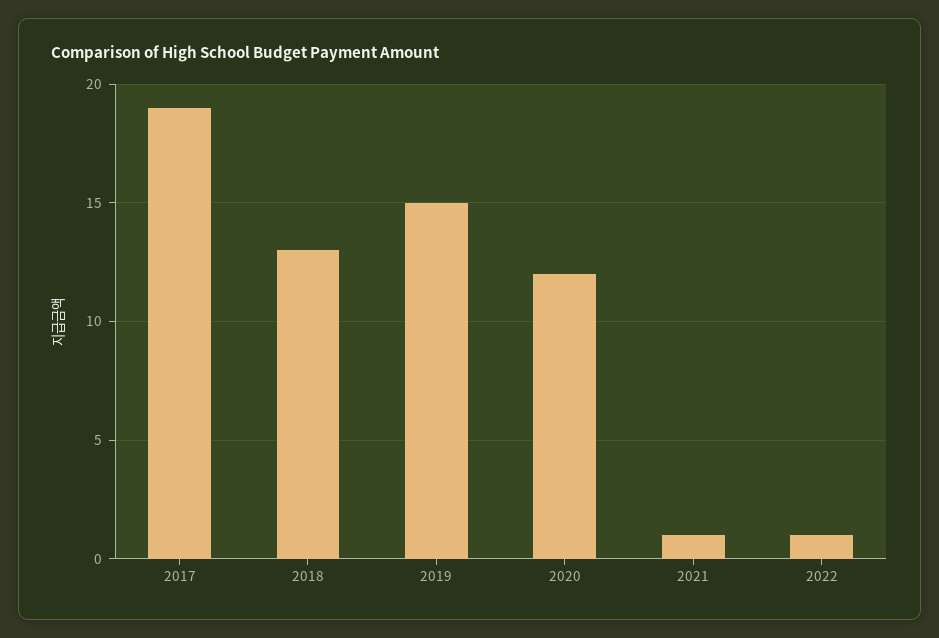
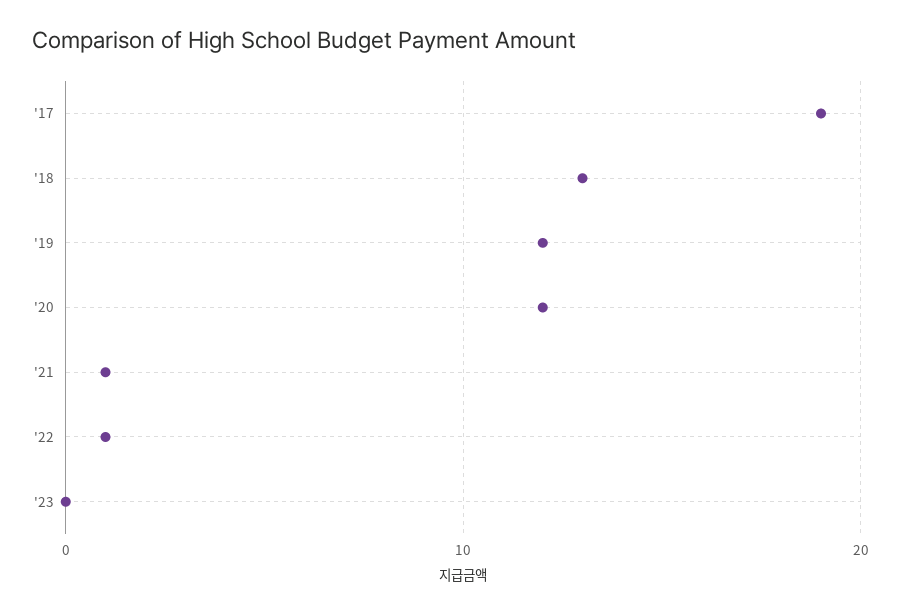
2019: 15 -> 12
'23: none -> 0

